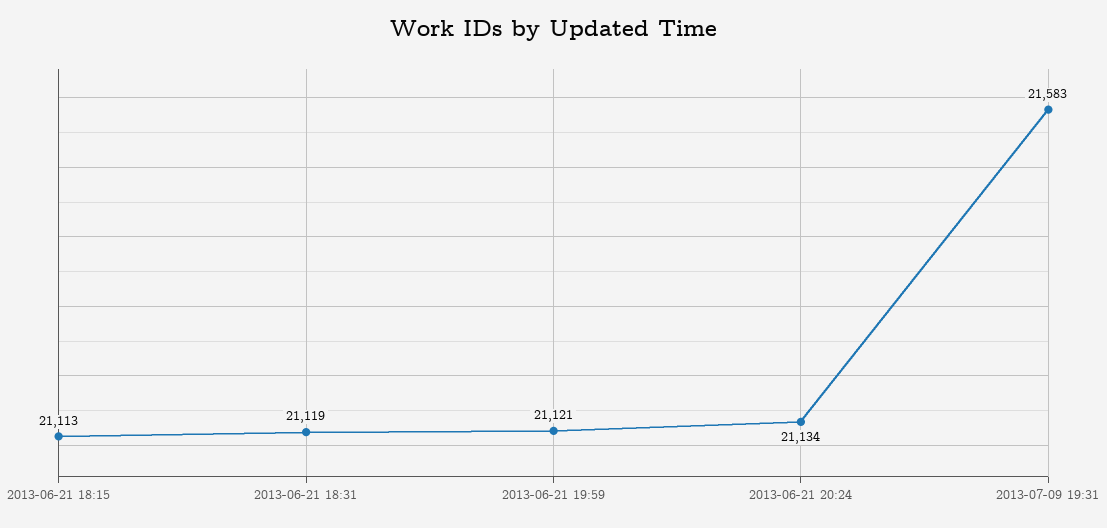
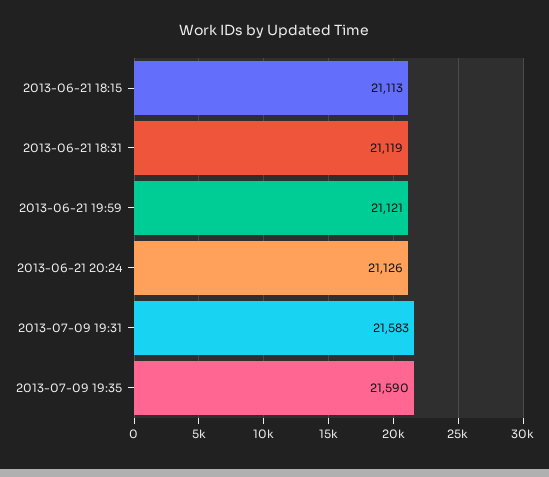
2013-06-21 20:24: 21134 -> 21126
2013-07-09 19:35: none -> 21590

